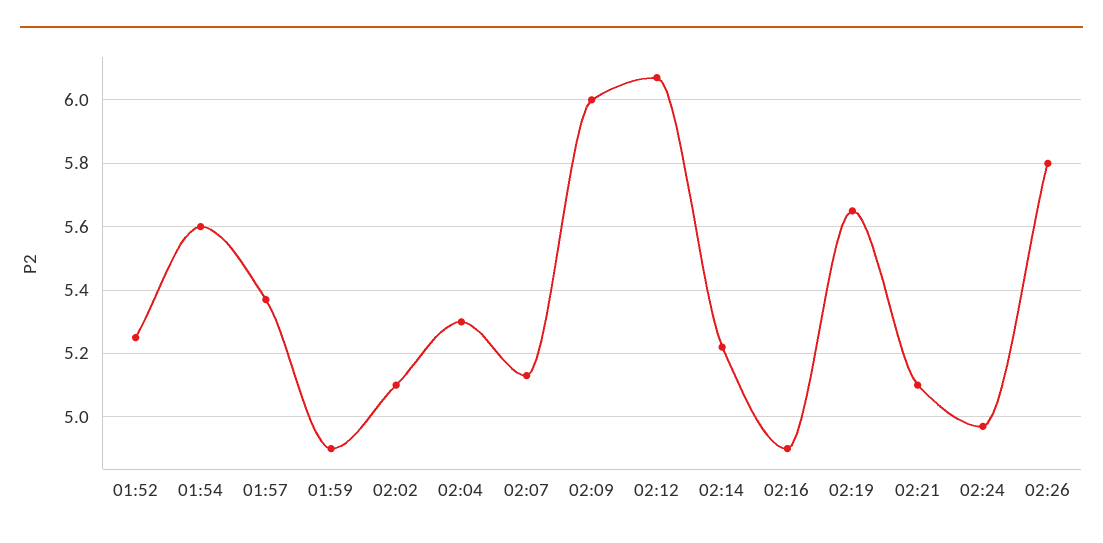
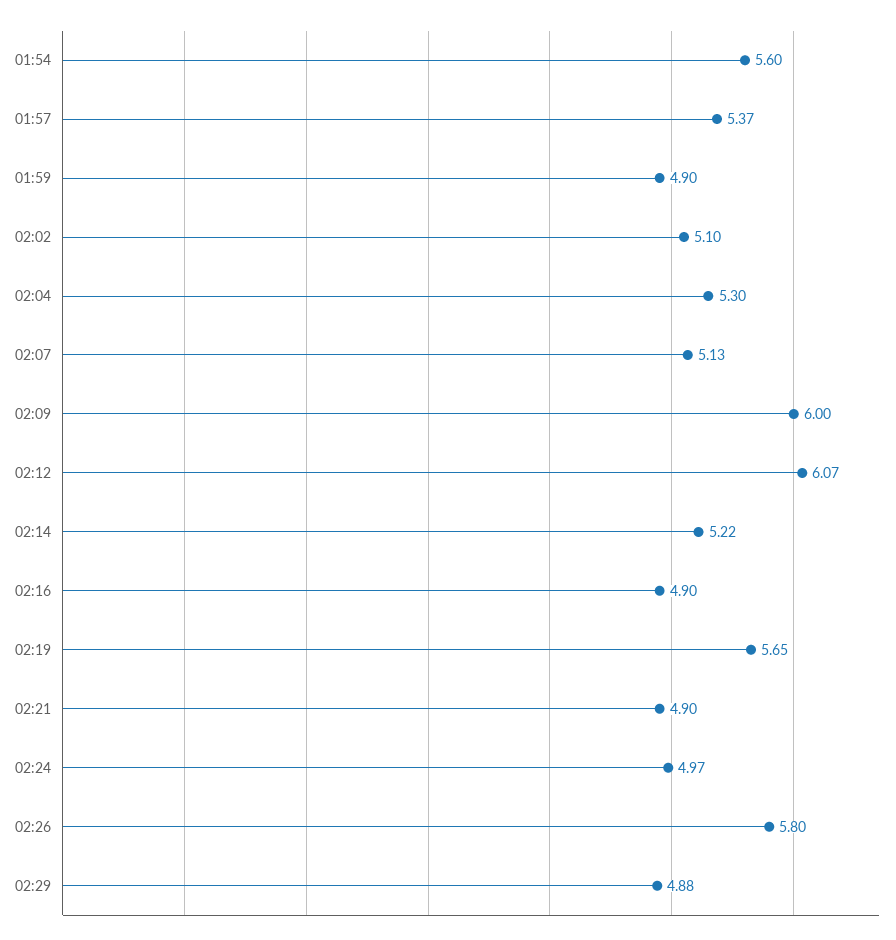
01:52: 5.25 -> none
02:21: 5.1 -> 4.9
02:29: none -> 4.88

